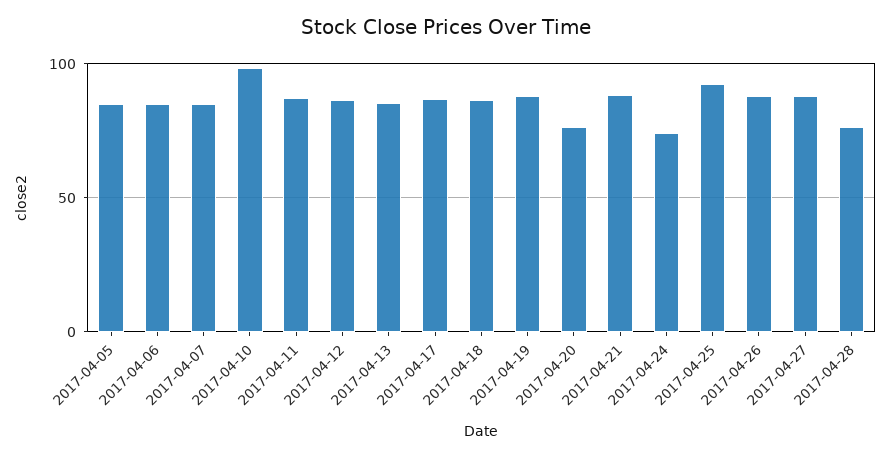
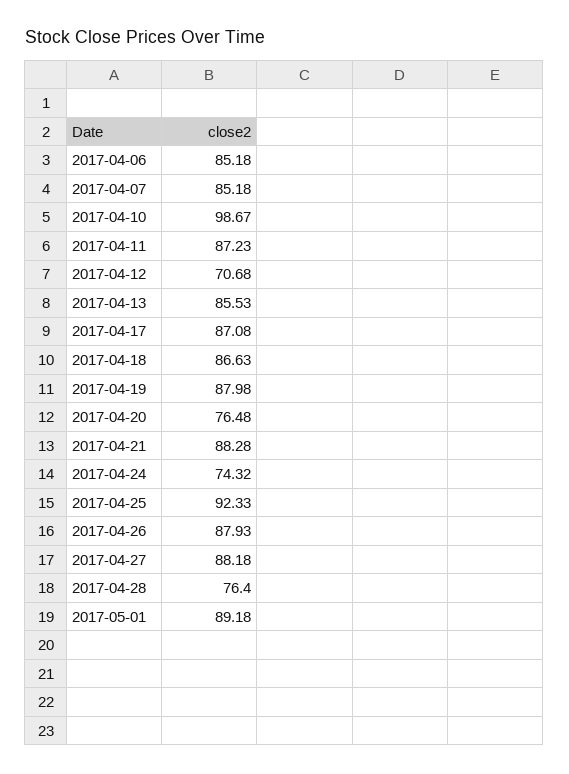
2017-04-05: 85 -> none
2017-04-12: 85 -> 70.68
2017-05-01: none -> 89.18

